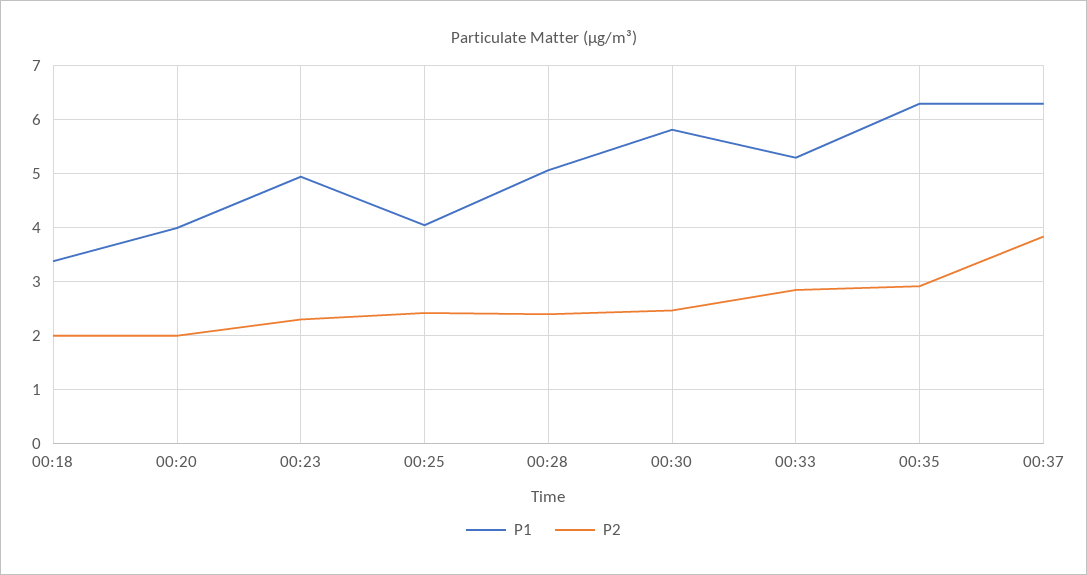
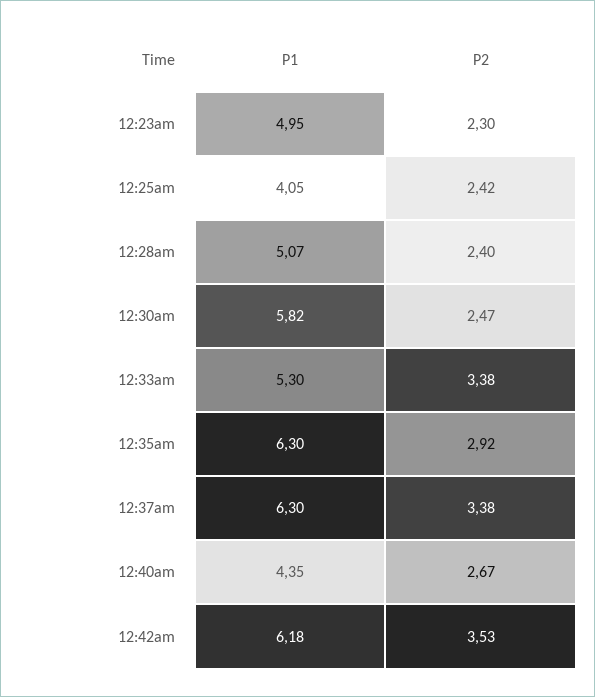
P1, 00:18: 3.4 -> none
P2, 00:18: 2 -> none
P1, 00:20: 4 -> none
P2, 00:20: 2 -> none
P2, 00:33: 2.8 -> 3.38
P2, 00:37: 3.8 -> 3.38
P1, 12:40am: none -> 4.35
P2, 12:40am: none -> 2.67
P1, 12:42am: none -> 6.18
P2, 12:42am: none -> 3.53

